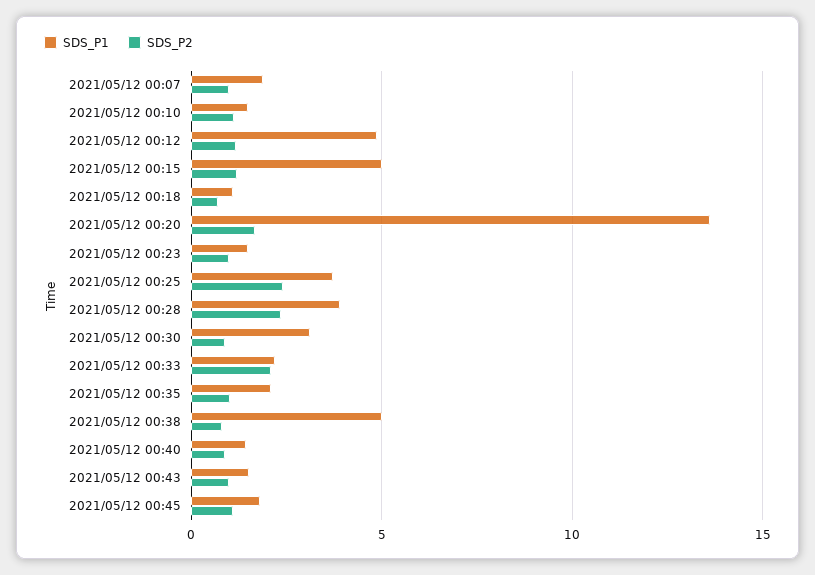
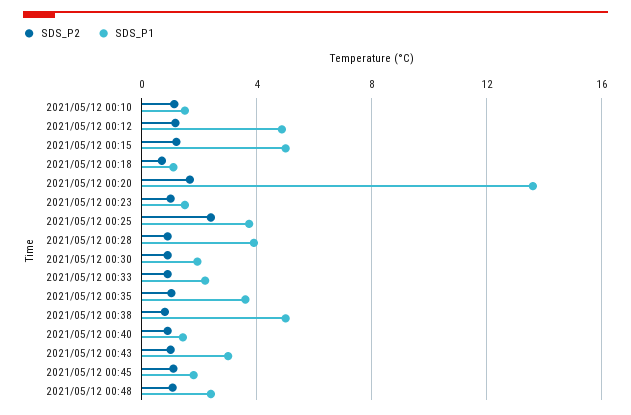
SDS_P1, 2021/05/12 00:07: 2 -> none
SDS_P2, 2021/05/12 00:07: 1 -> none
SDS_P2, 2021/05/12 00:28: 2.5 -> 1
SDS_P1, 2021/05/12 00:30: 3 -> 2
SDS_P2, 2021/05/12 00:33: 2 -> 1
SDS_P1, 2021/05/12 00:35: 2 -> 3.5
SDS_P1, 2021/05/12 00:43: 1.5 -> 3
SDS_P2, 2021/05/12 00:48: none -> 1
SDS_P1, 2021/05/12 00:48: none -> 2.5

